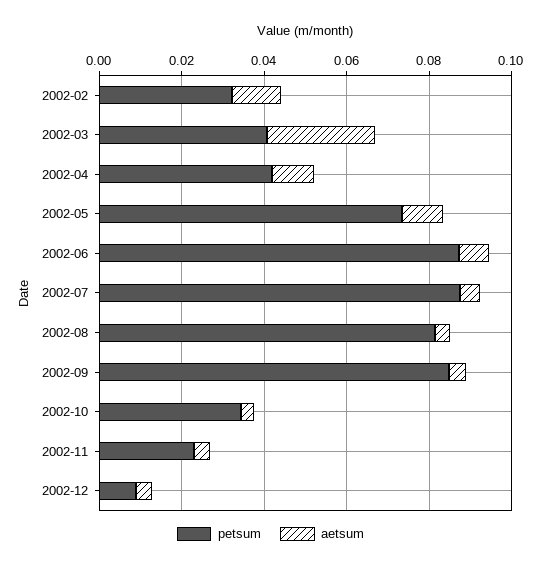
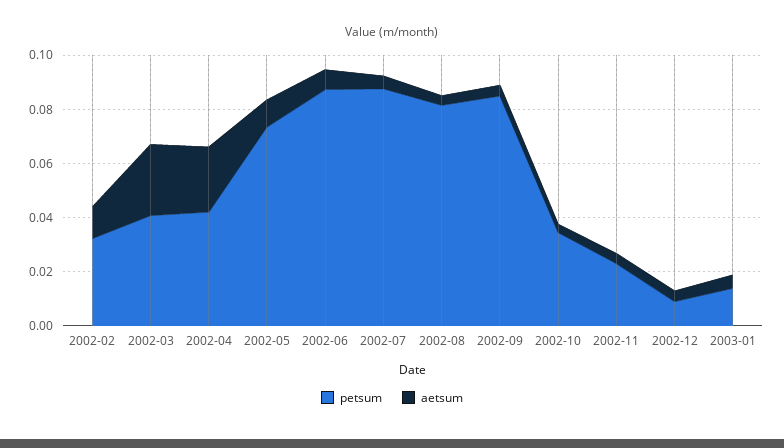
aetsum, 2002-04: 0.01 -> 0.025
petsum, 2003-01: none -> 0.015
aetsum, 2003-01: none -> 0.005

